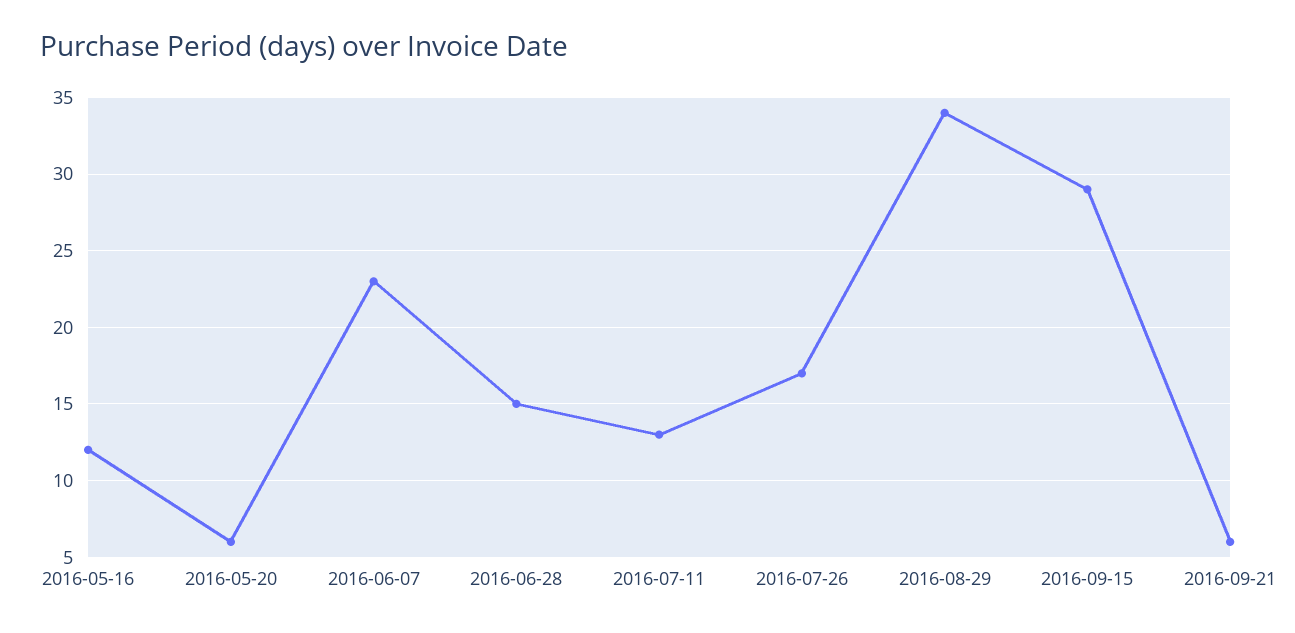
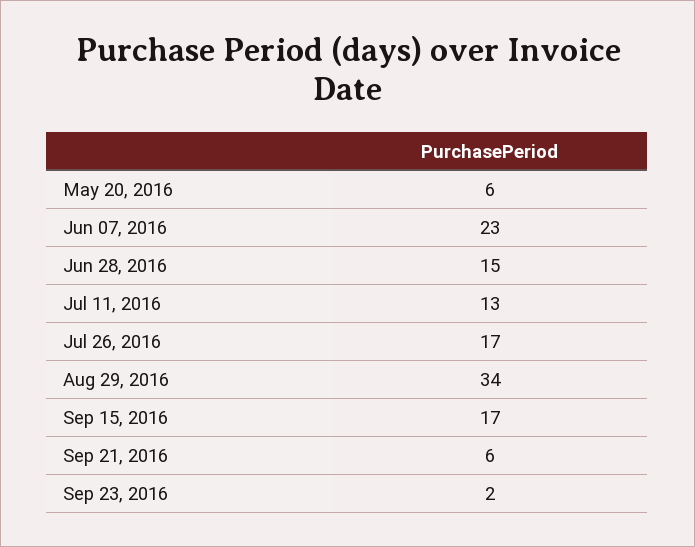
2016-05-16: 12 -> none
2016-09-15: 29 -> 17
Sep 23, 2016: none -> 2

